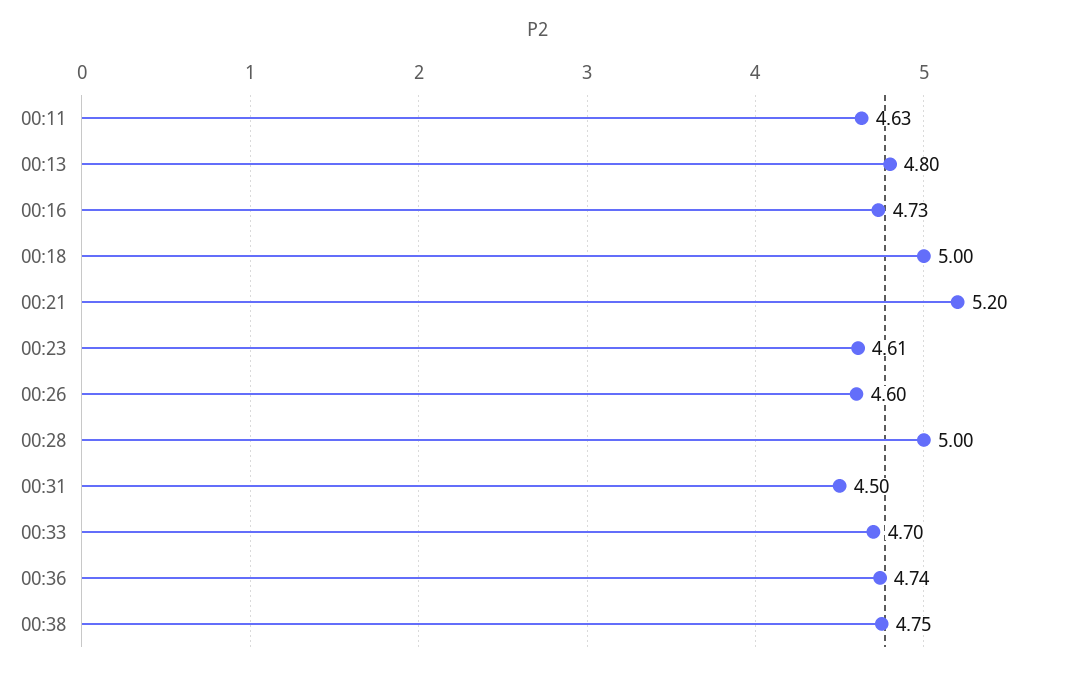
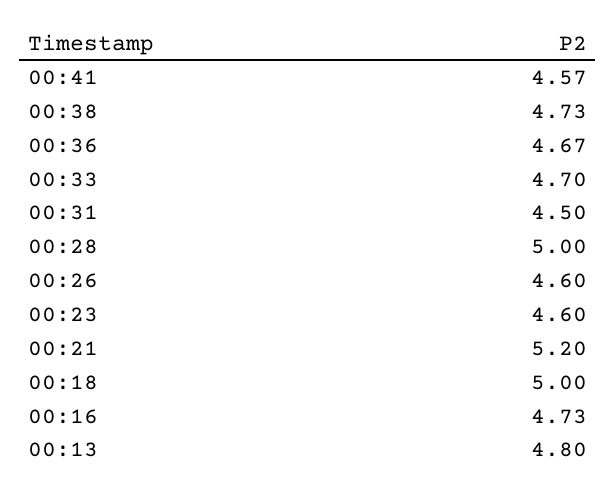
00:11: 4.63 -> none
00:23: 4.61 -> 4.6
00:36: 4.74 -> 4.67
00:38: 4.75 -> 4.73
00:41: none -> 4.57

